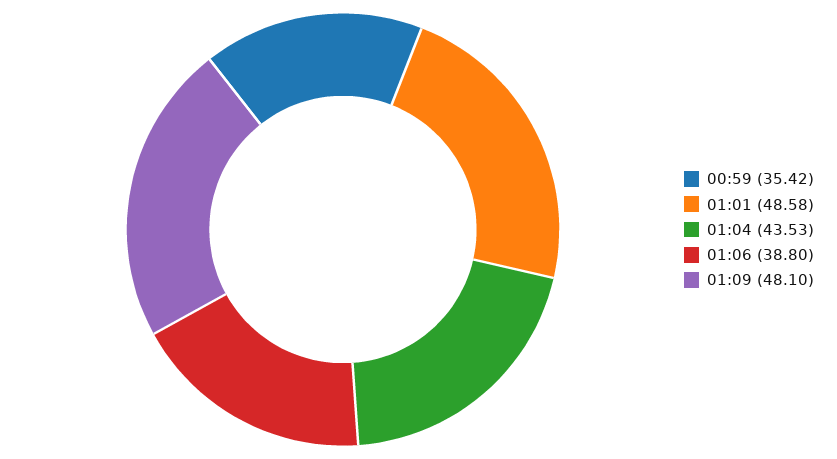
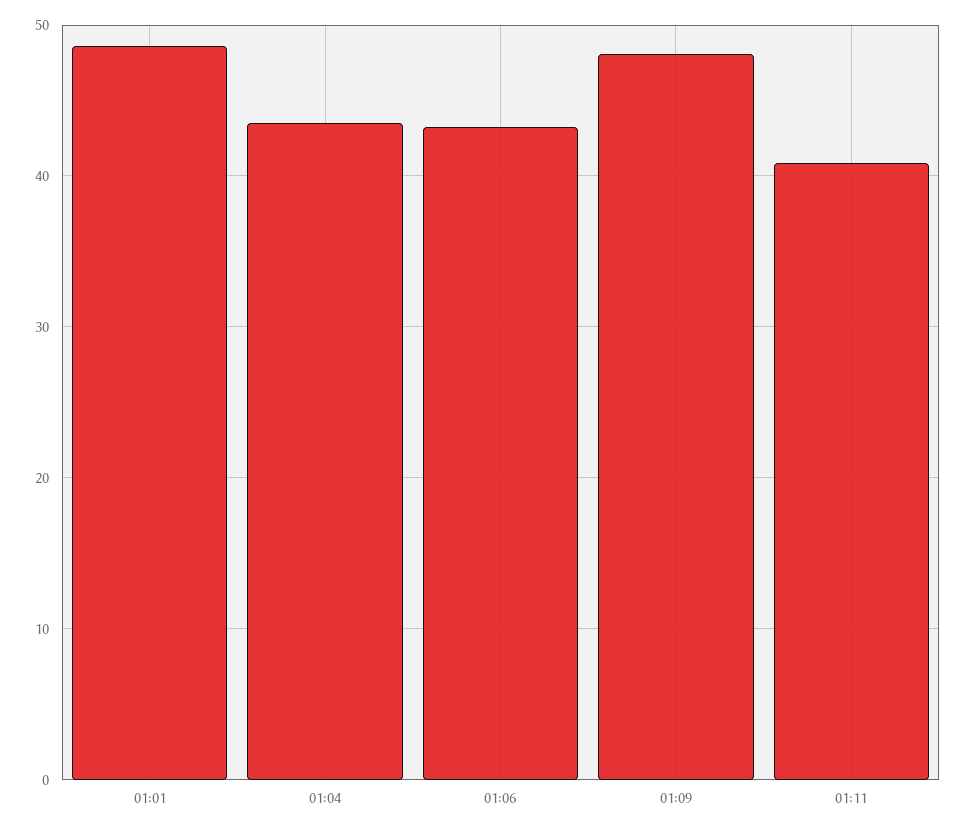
00:59: 35.42 -> none
01:06: 38.8 -> 43
01:11: none -> 41

